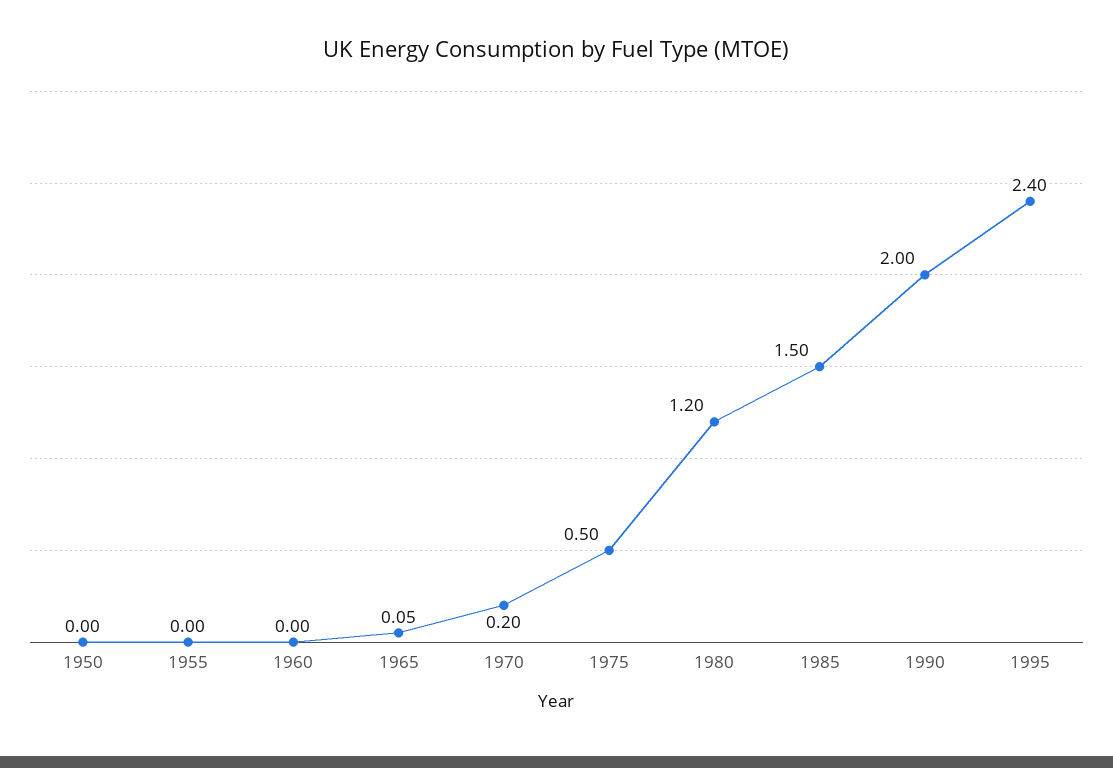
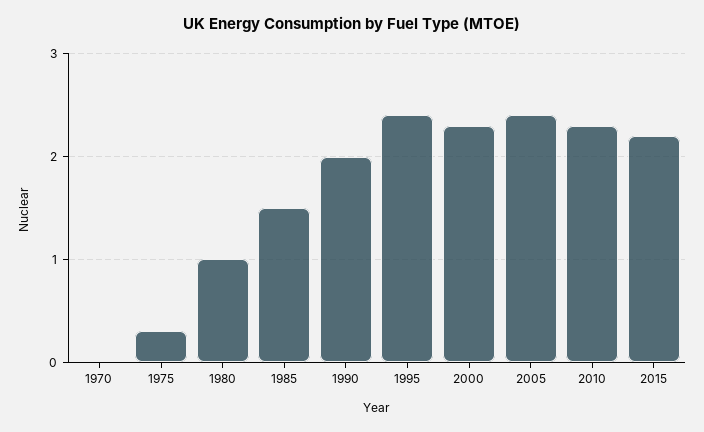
1950: 0 -> none
1955: 0 -> none
1960: 0 -> none
1965: 0.05 -> none
1970: 0.2 -> 0
1975: 0.5 -> 0.3
1980: 1.2 -> 1
2000: none -> 2.3
2005: none -> 2.4
2010: none -> 2.3
2015: none -> 2.2

